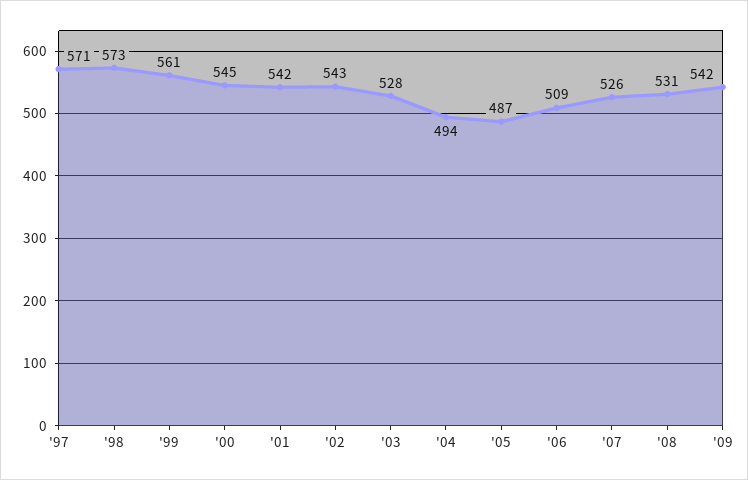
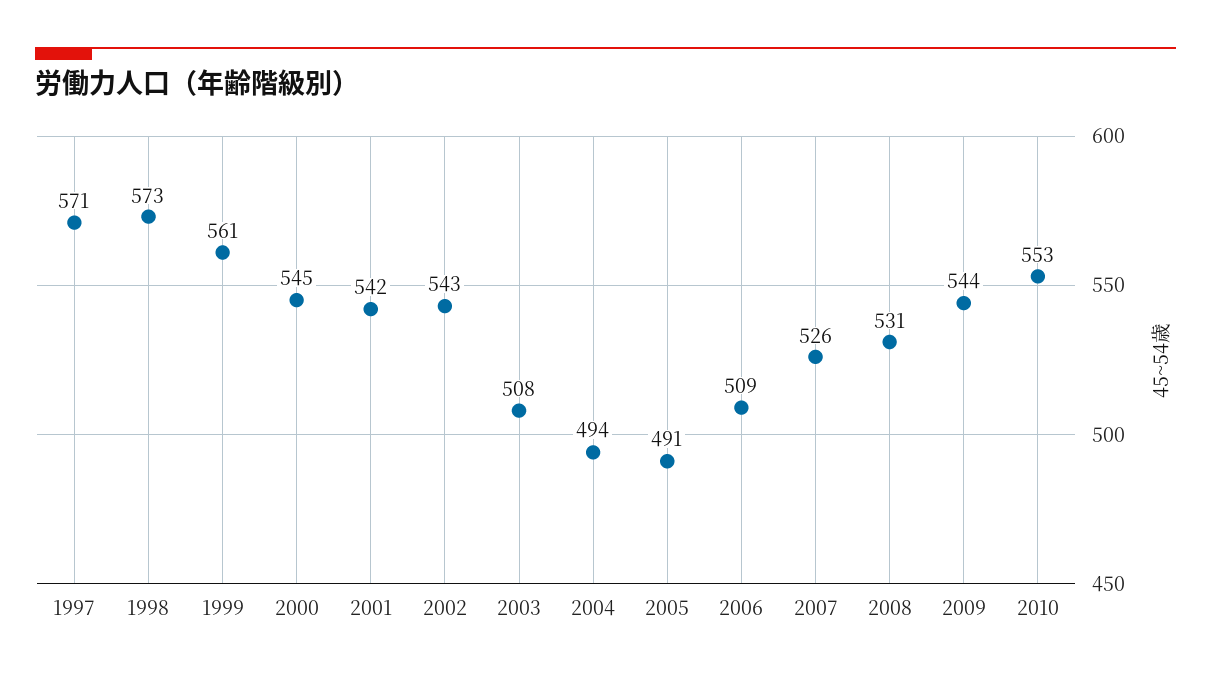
'03: 528 -> 508
'05: 487 -> 491
'09: 542 -> 544
2010: none -> 553

